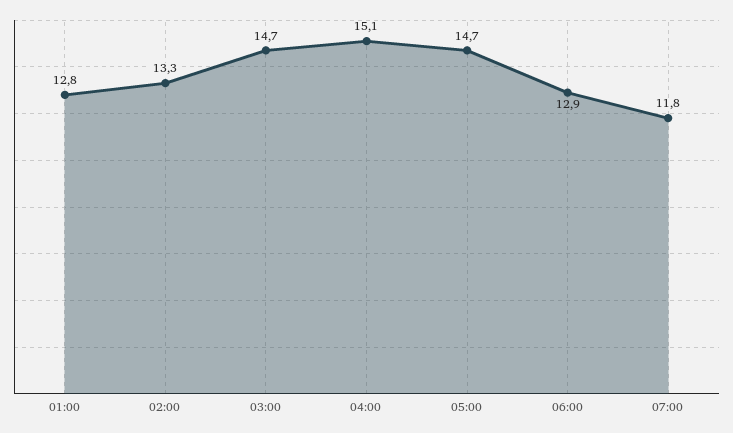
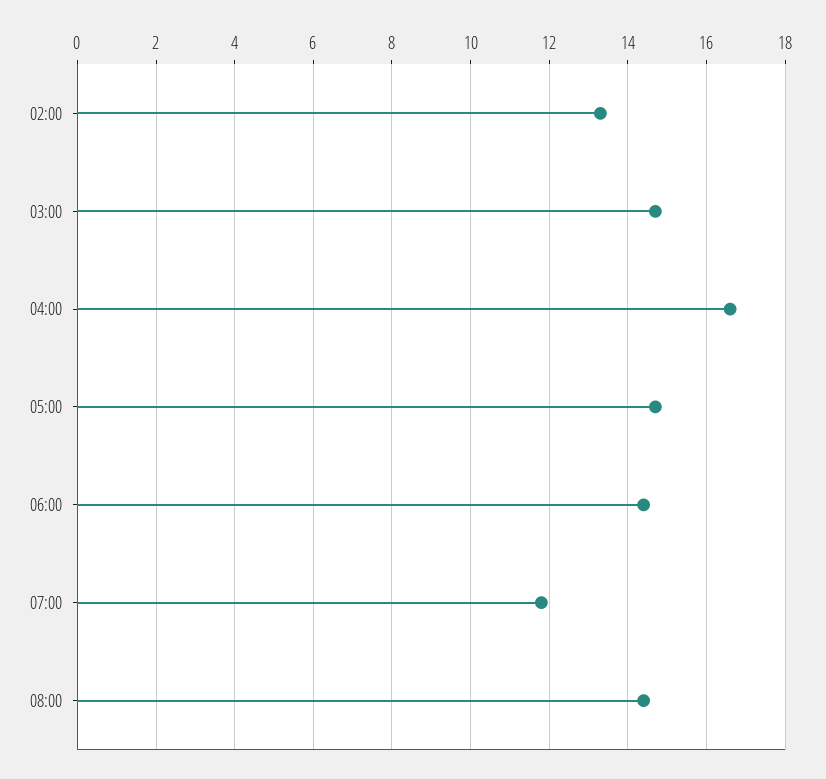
01:00: 12.8 -> none
04:00: 15.1 -> 16.5
06:00: 12.9 -> 14.5
08:00: none -> 14.5

